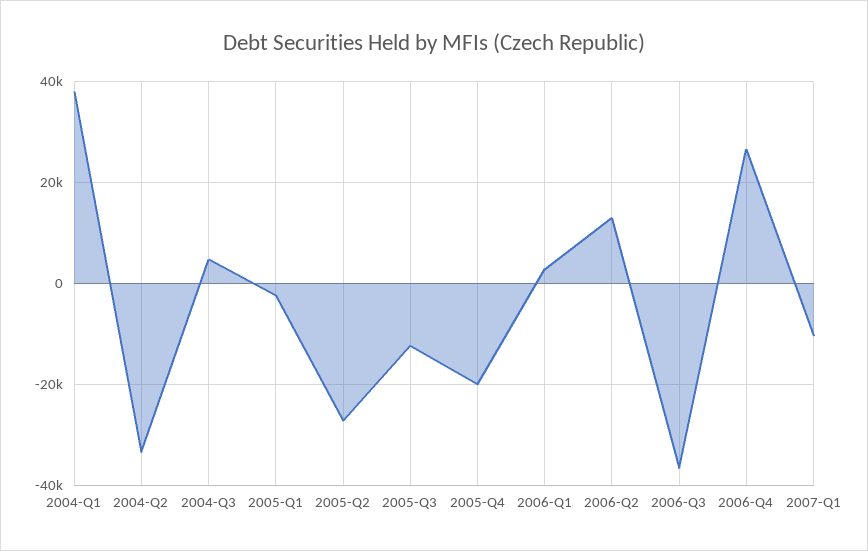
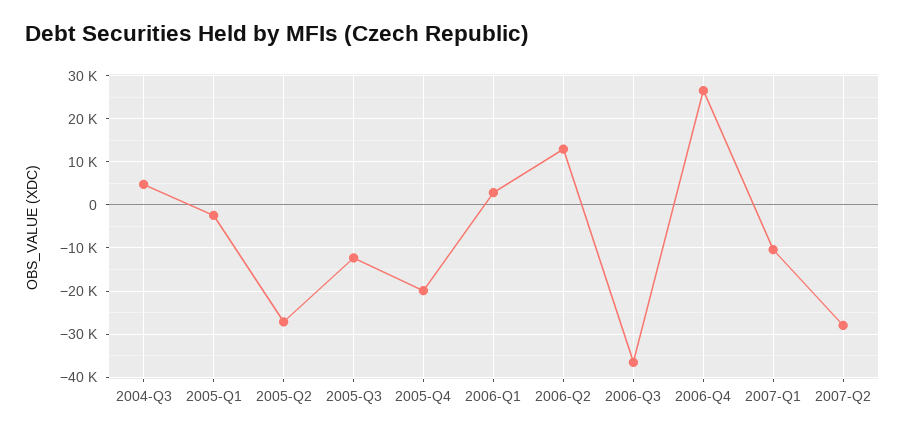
2004-Q1: 38000 -> none
2004-Q2: -34000 -> none
2007-Q2: none -> -28000

